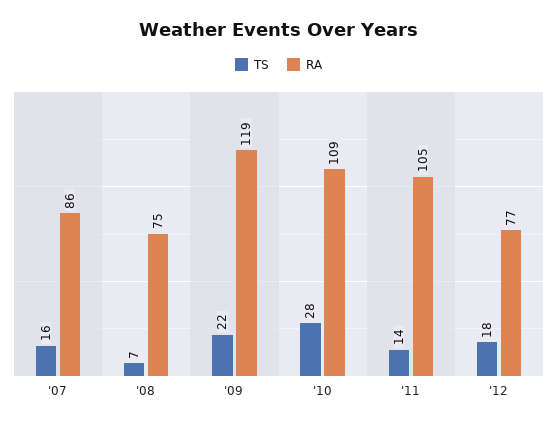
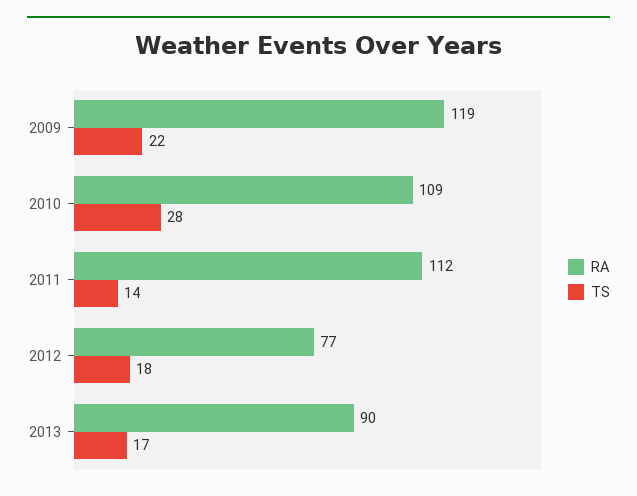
TS, '07: 16 -> none
RA, '07: 86 -> none
TS, '08: 7 -> none
RA, '08: 75 -> none
RA, '11: 105 -> 112
RA, 2013: none -> 90
TS, 2013: none -> 17

